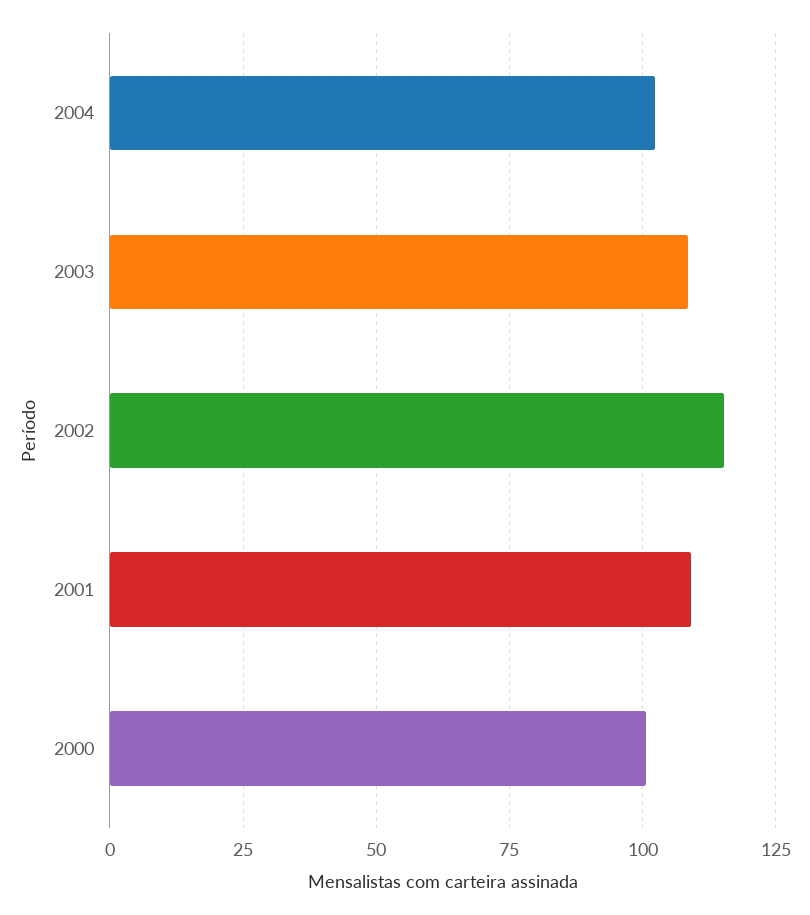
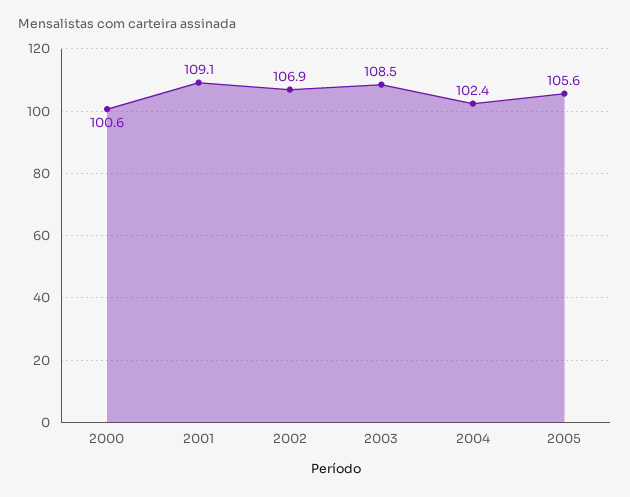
2002: 115 -> 106.9
2005: none -> 105.6

